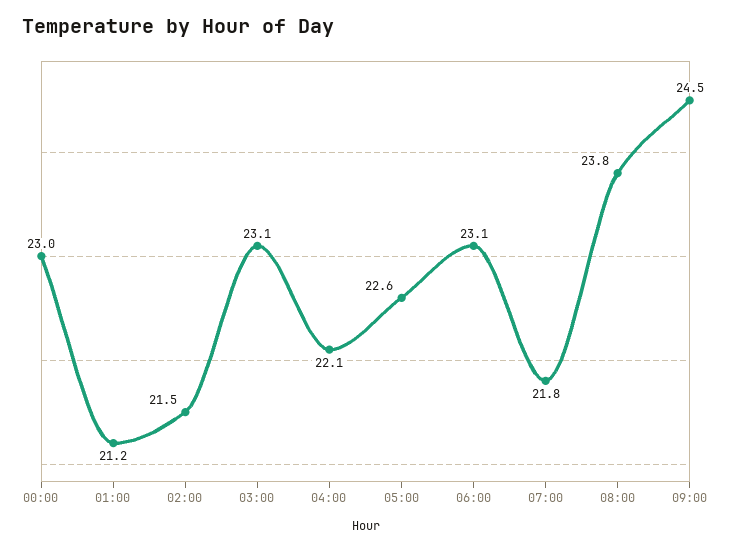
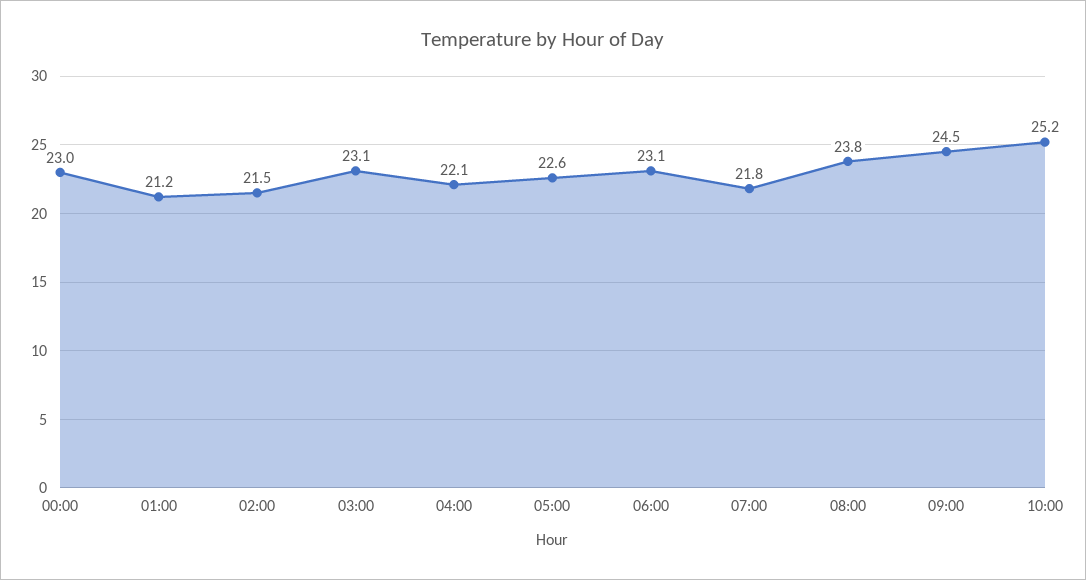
10:00: none -> 25.2

